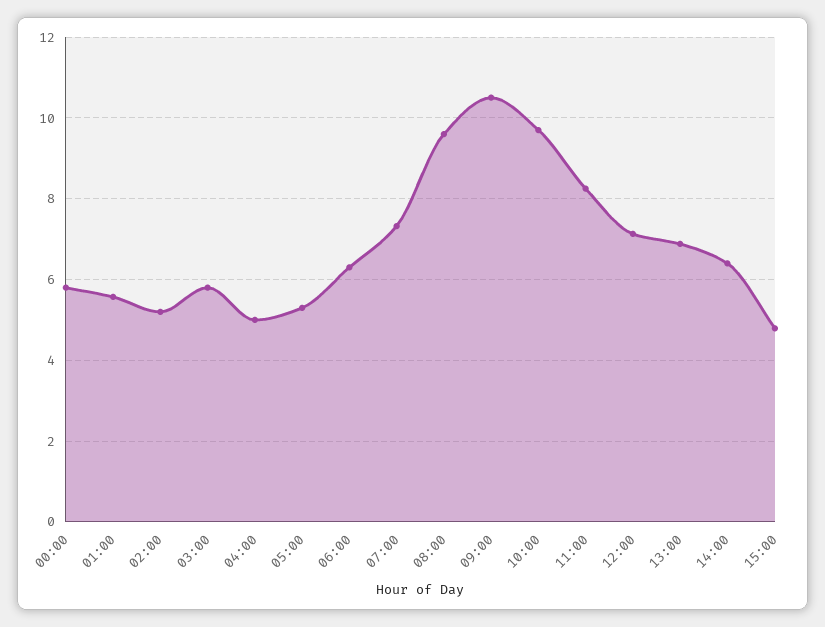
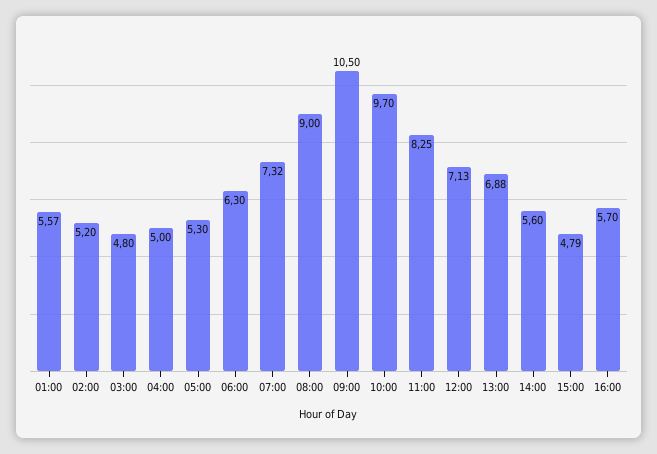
00:00: 5.8 -> none
03:00: 5.8 -> 4.8
08:00: 9.6 -> 9
14:00: 6.4 -> 5.6
16:00: none -> 5.7

